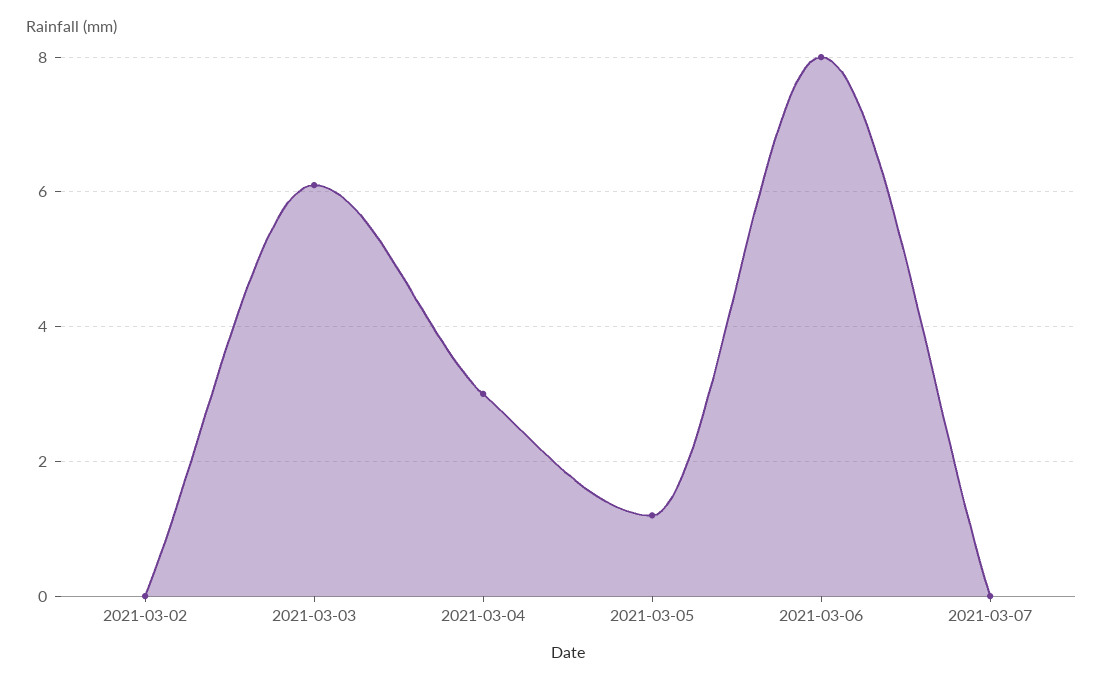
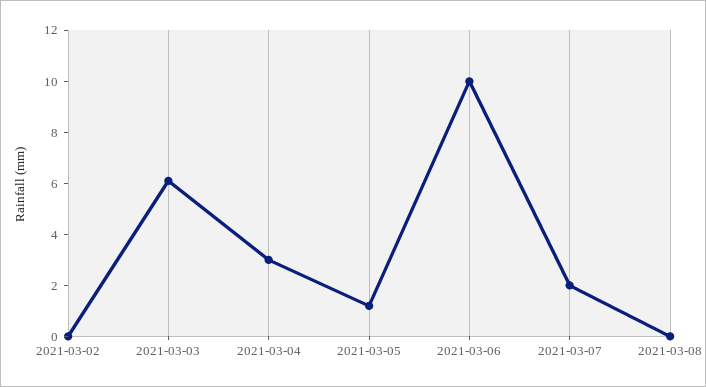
2021-03-06: 8 -> 10
2021-03-07: 0 -> 2
2021-03-08: none -> 0

